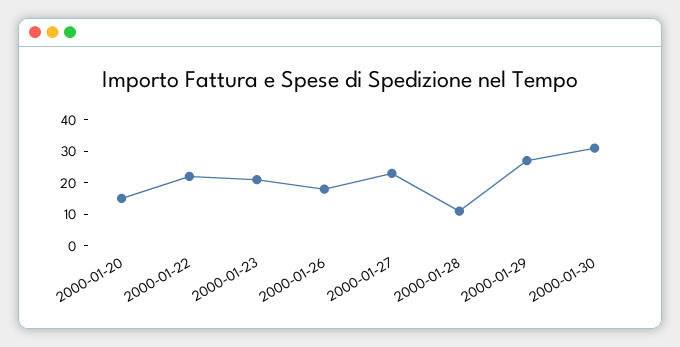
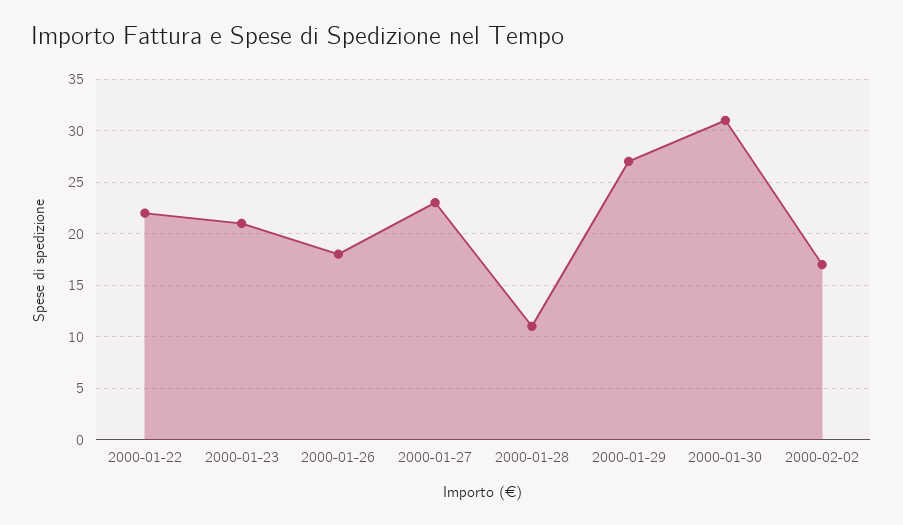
2000-01-20: 15 -> none
2000-02-02: none -> 17

